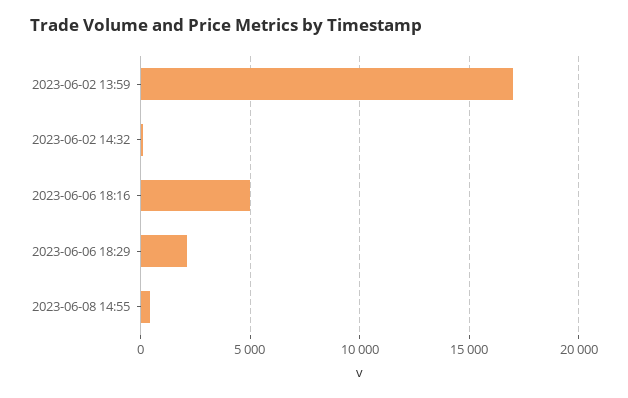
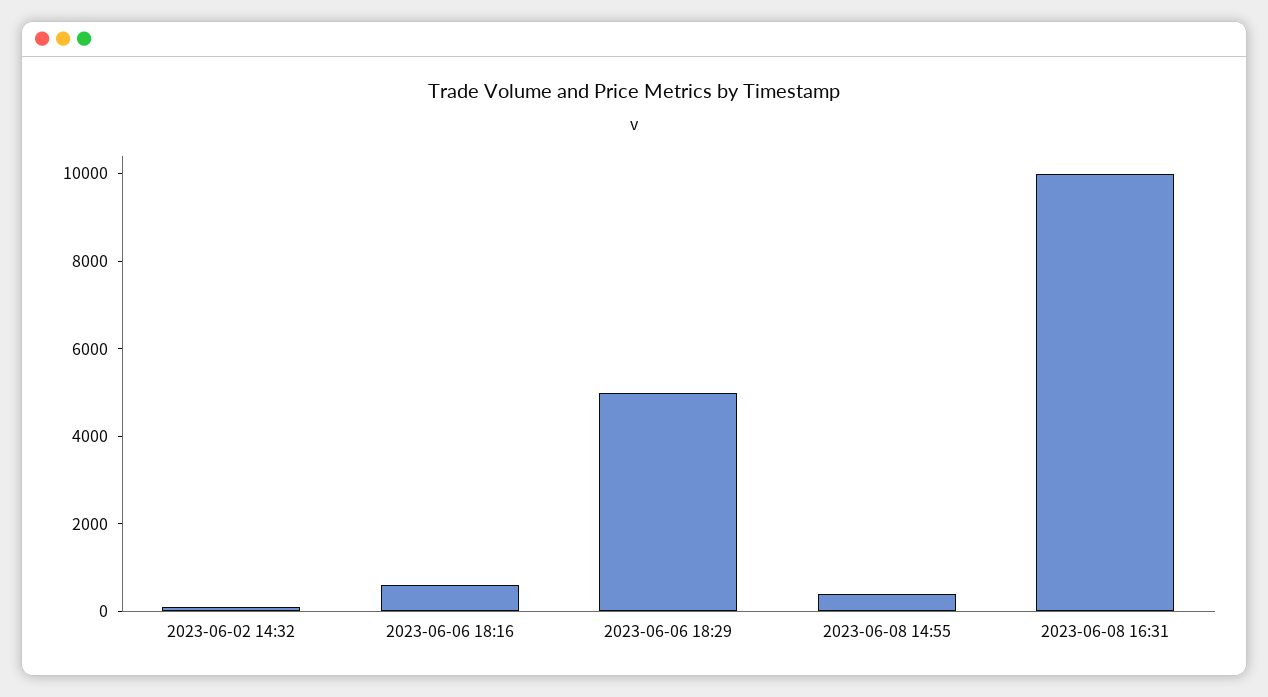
2023-06-02 13:59: 17000 -> none
2023-06-06 18:16: 5000 -> 500
2023-06-06 18:29: 2000 -> 5000
2023-06-08 16:31: none -> 10000

